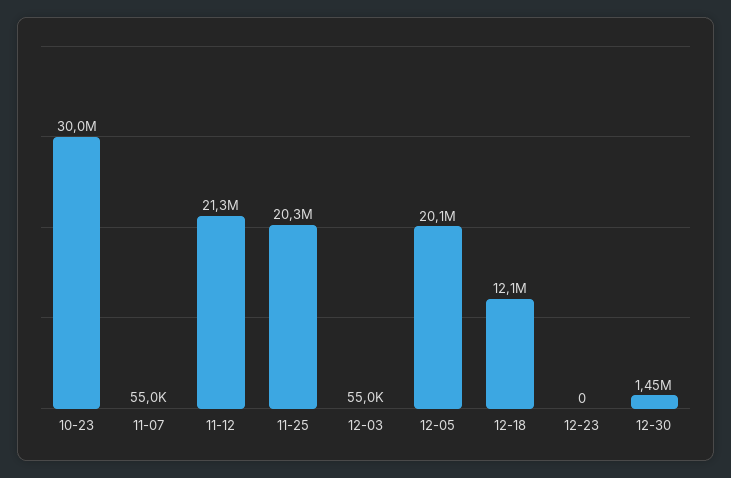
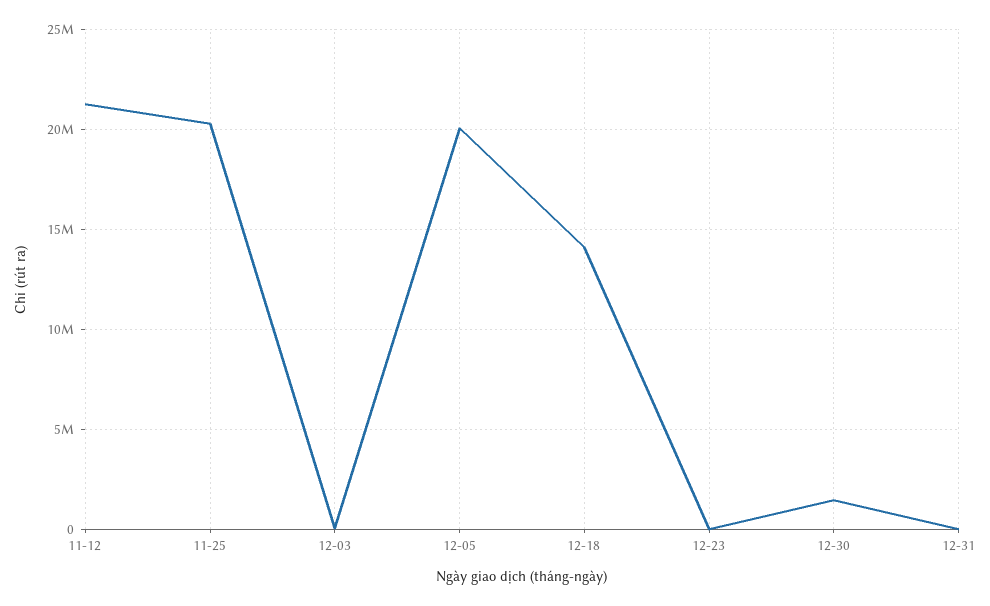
10-23: 30000000 -> none
11-07: 55000 -> none
12-18: 12100000 -> 14000000
12-31: none -> 0

